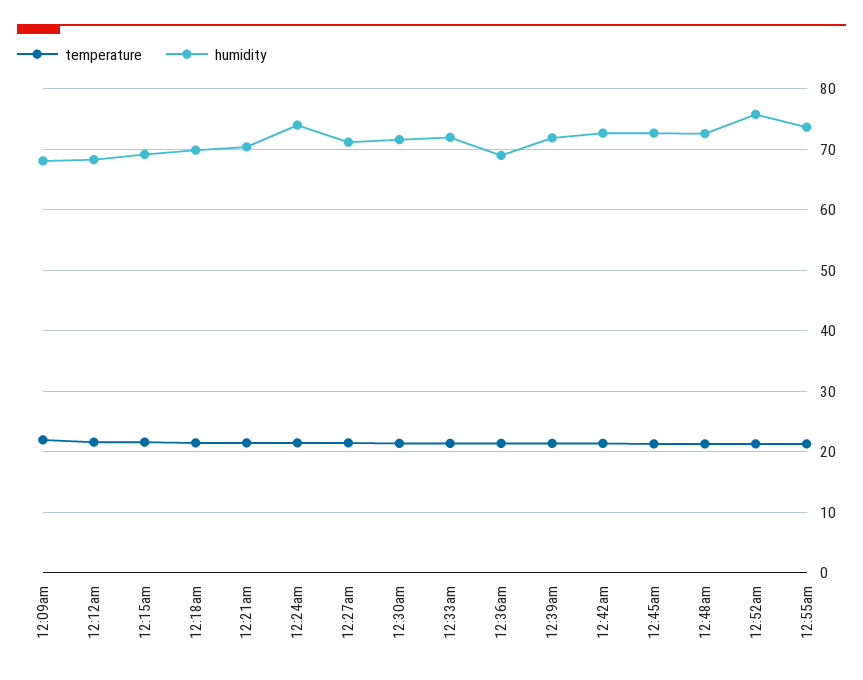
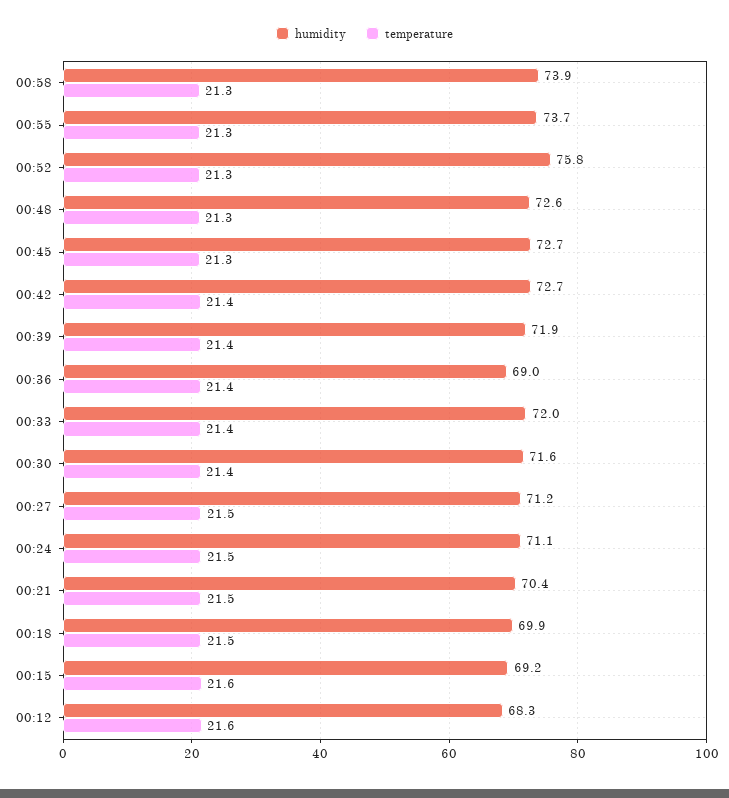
temperature, 12:09am: 22 -> none
humidity, 12:09am: 68 -> none
humidity, 12:24am: 74 -> 71.1
humidity, 00:58: none -> 73.9
temperature, 00:58: none -> 21.3

